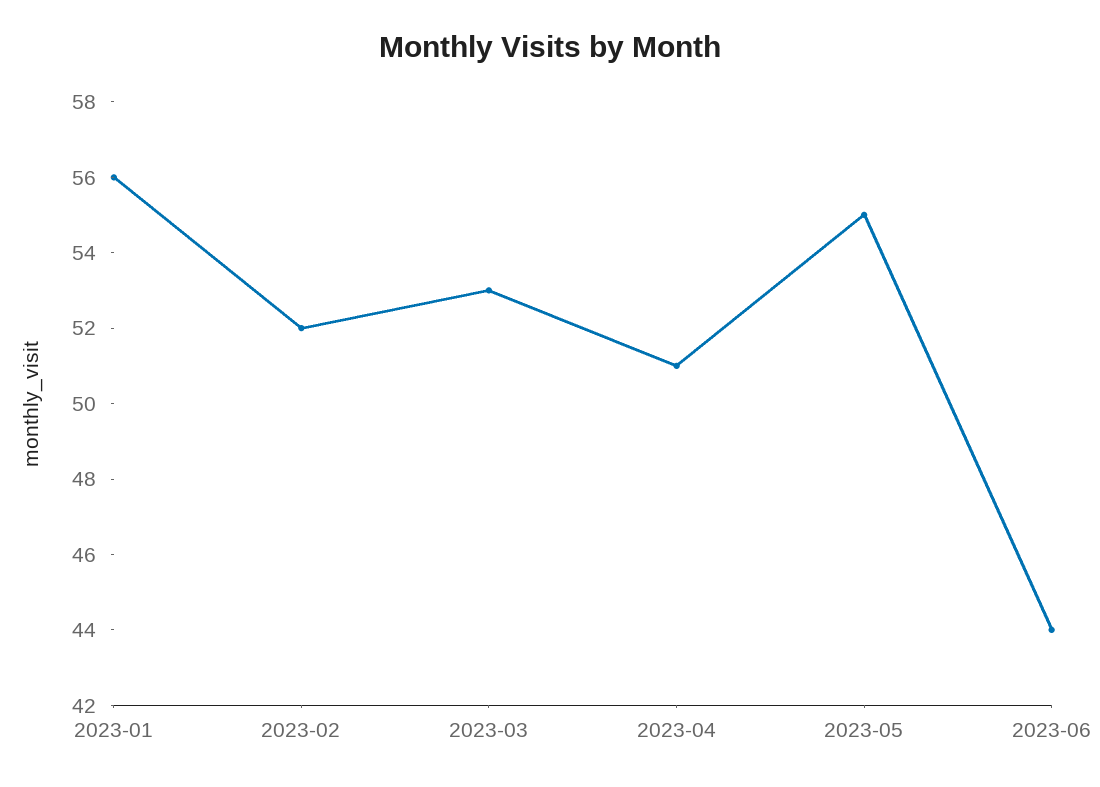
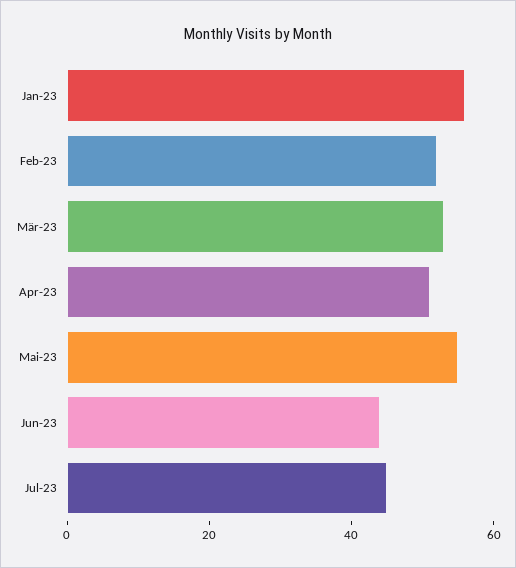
Jul-23: none -> 45

